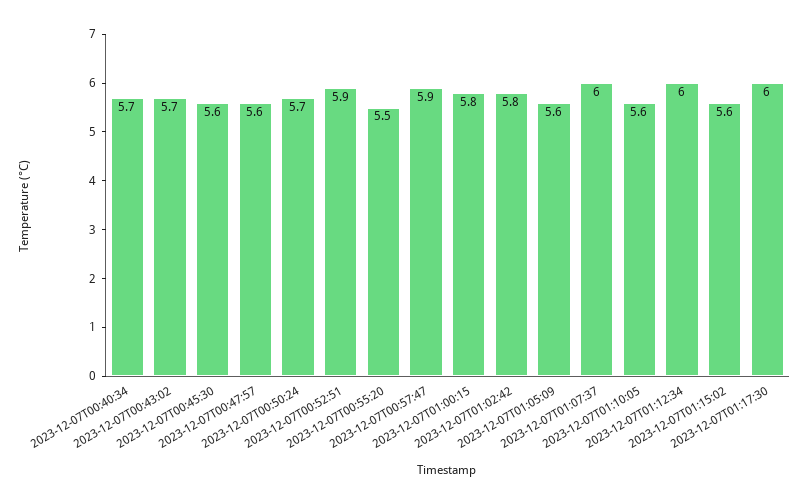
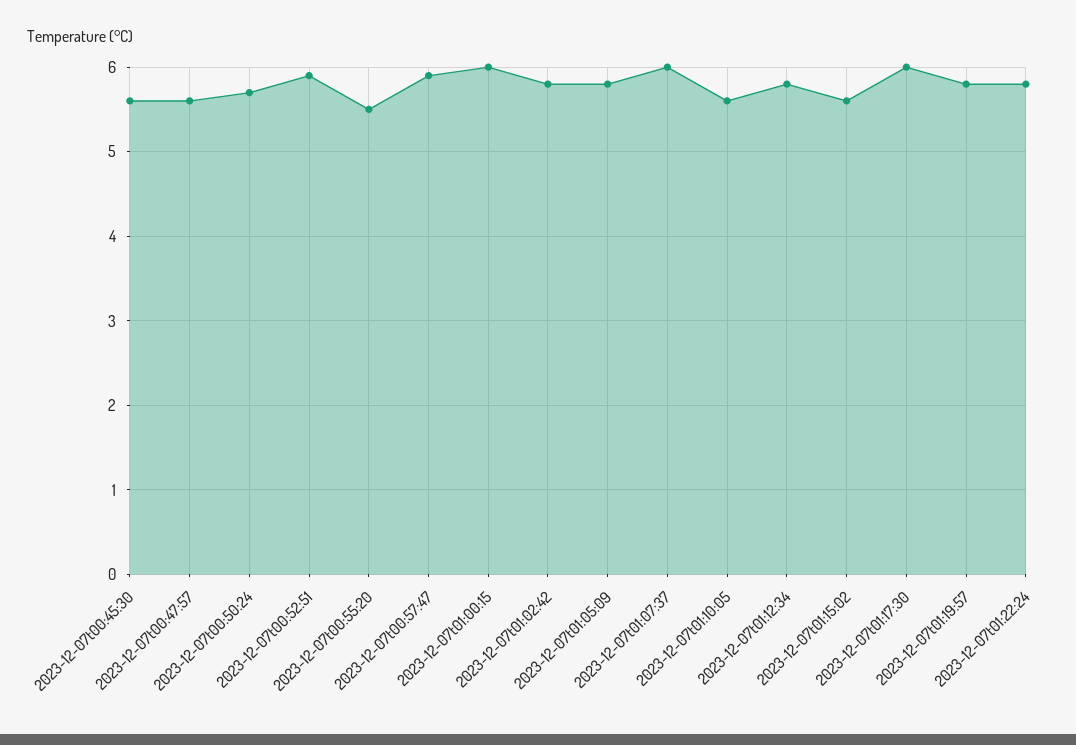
2023-12-07T00:40:34: 5.7 -> none
2023-12-07T00:43:02: 5.7 -> none
2023-12-07T01:00:15: 5.8 -> 6
2023-12-07T01:05:09: 5.6 -> 5.8
2023-12-07T01:12:34: 6 -> 5.8
2023-12-07t01:19:57: none -> 5.8
2023-12-07t01:22:24: none -> 5.8

